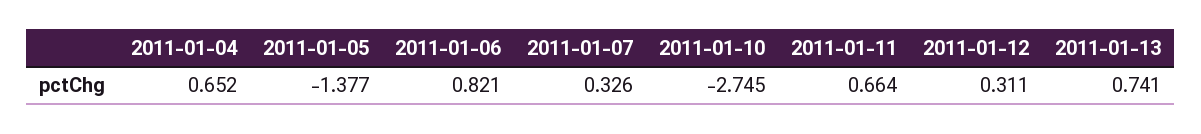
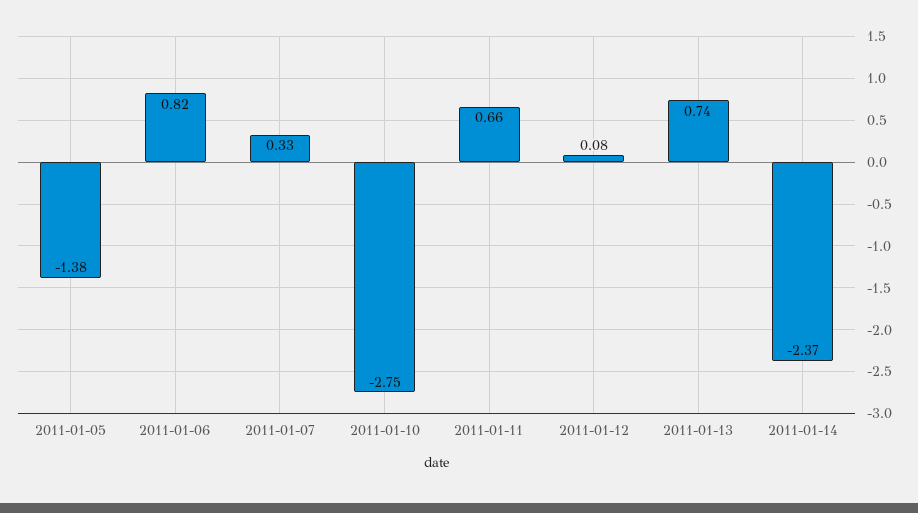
2011-01-04: 0.652 -> none
2011-01-12: 0.311 -> 0.08
2011-01-14: none -> -2.37

